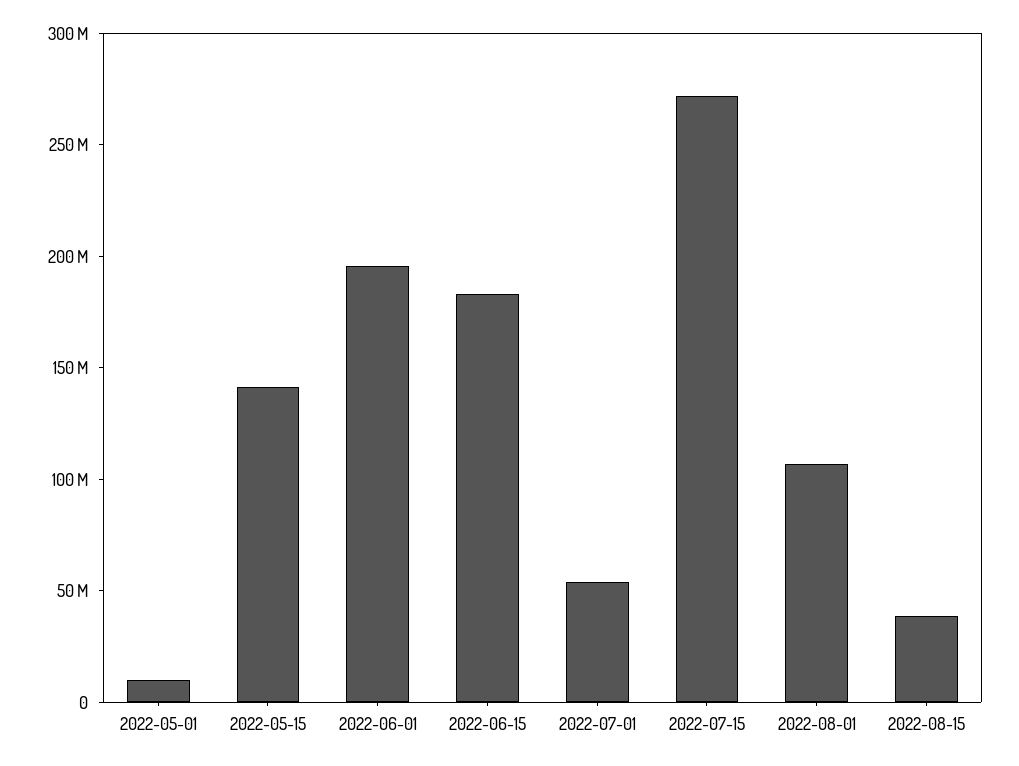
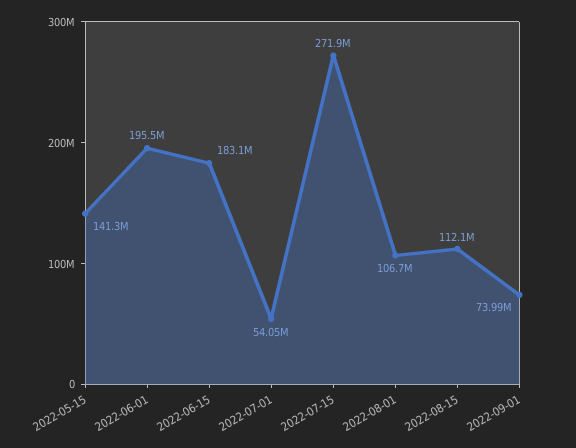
2022-05-01: 10000000 -> none
2022-08-15: 40000000 -> 112100000
2022-09-01: none -> 73990000

